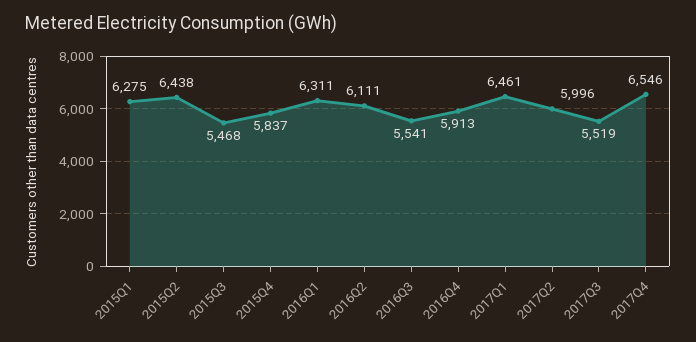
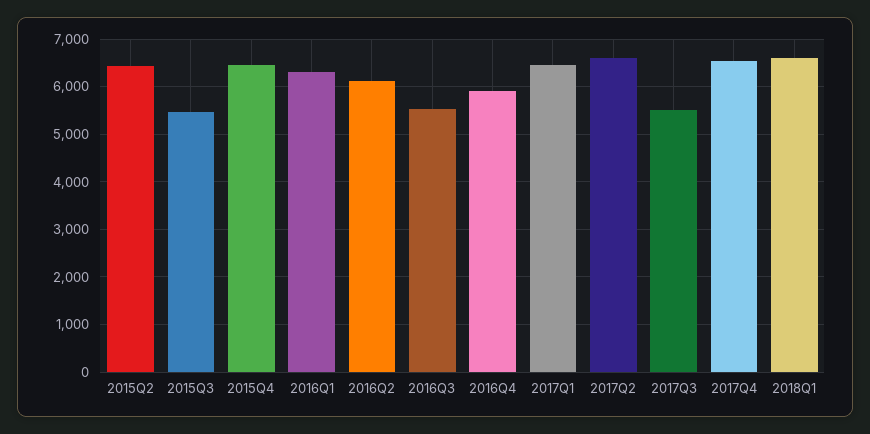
2015Q1: 6275 -> none
2015Q4: 5837 -> 6400
2017Q2: 5996 -> 6600
2018Q1: none -> 6600

